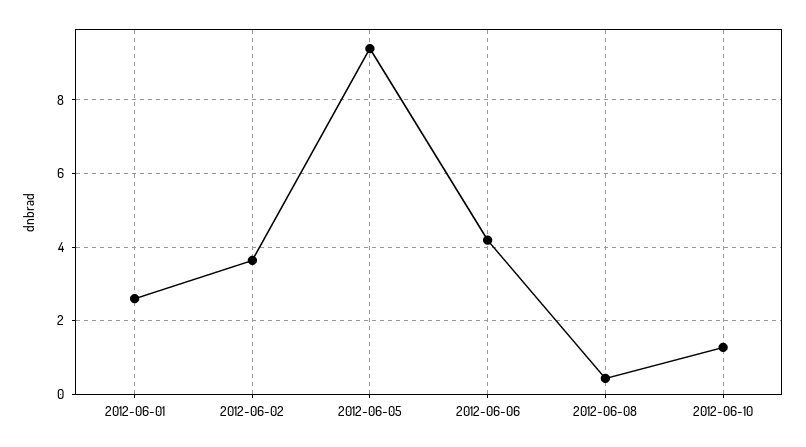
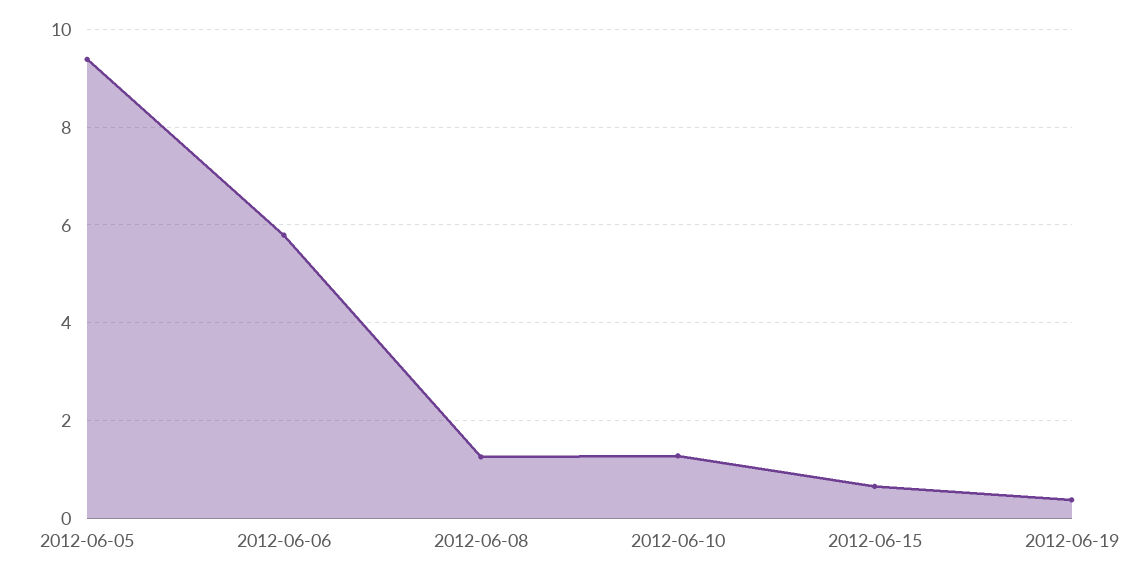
2012-06-01: 2.6 -> none
2012-06-02: 3.6 -> none
2012-06-06: 4.2 -> 5.8
2012-06-08: 0.4 -> 1.2
2012-06-15: none -> 0.6
2012-06-19: none -> 0.4

